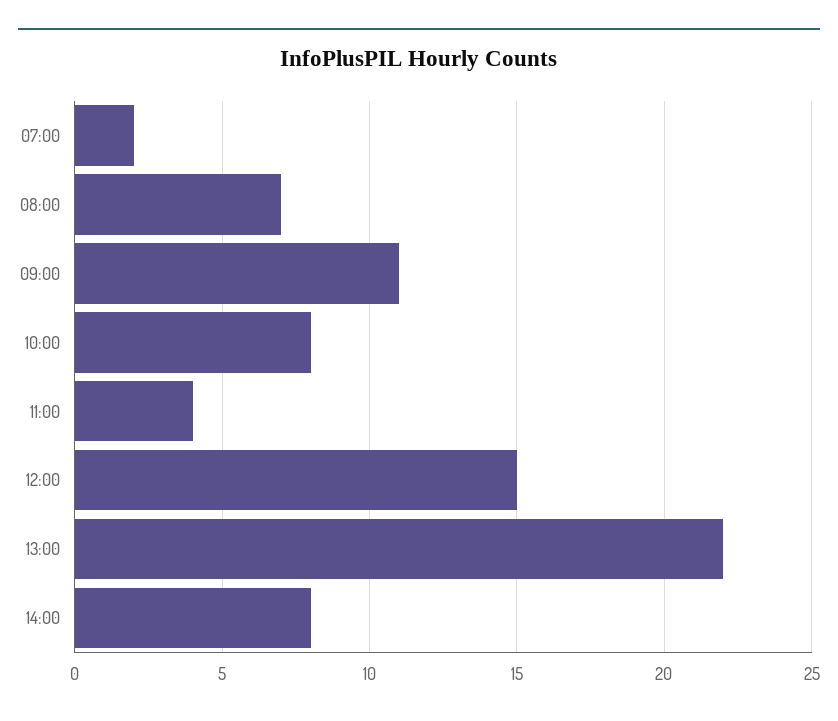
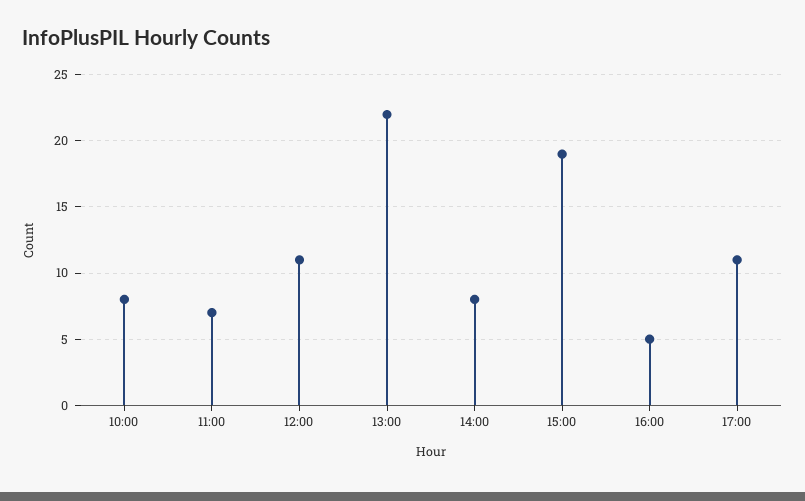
07:00: 2 -> none
08:00: 7 -> none
09:00: 11 -> none
11:00: 4 -> 7
12:00: 15 -> 11
15:00: none -> 19
16:00: none -> 5
17:00: none -> 11

